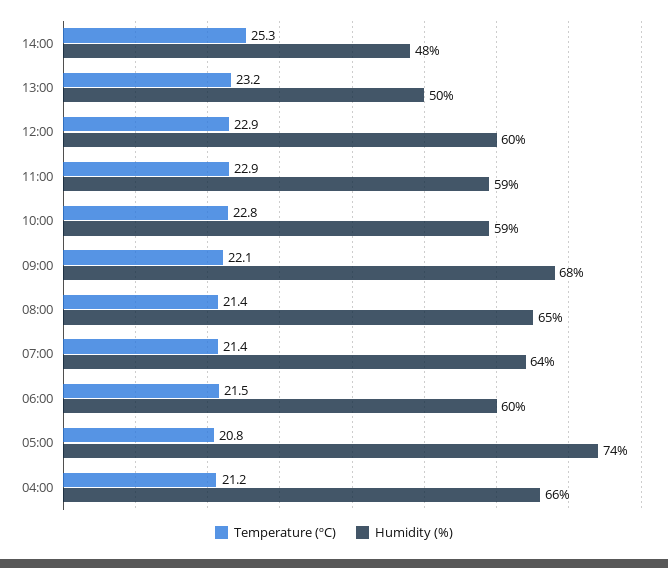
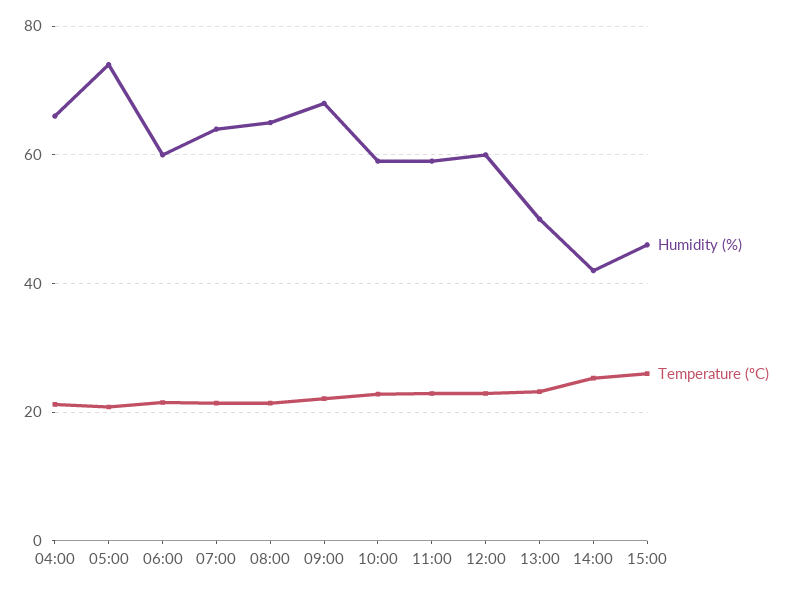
Humidity (%), 14:00: 48 -> 42
Humidity (%), 15:00: none -> 46
Temperature (ºC), 15:00: none -> 26

